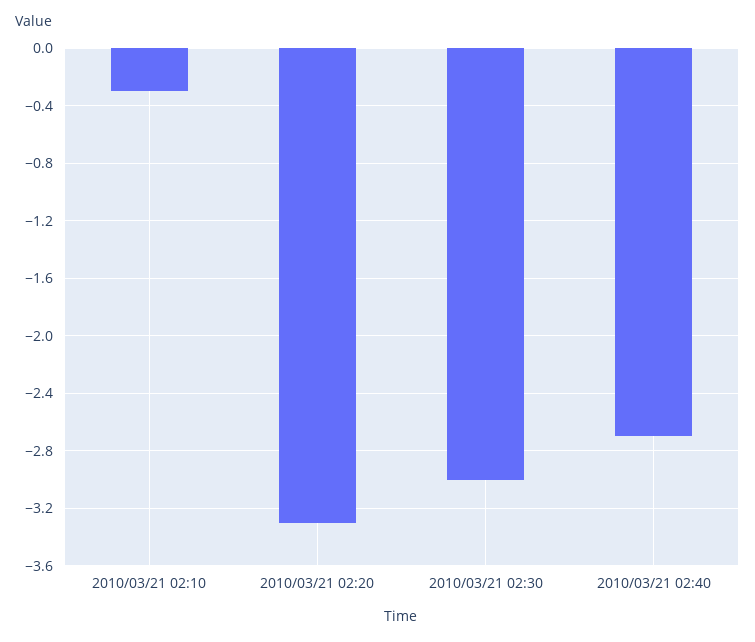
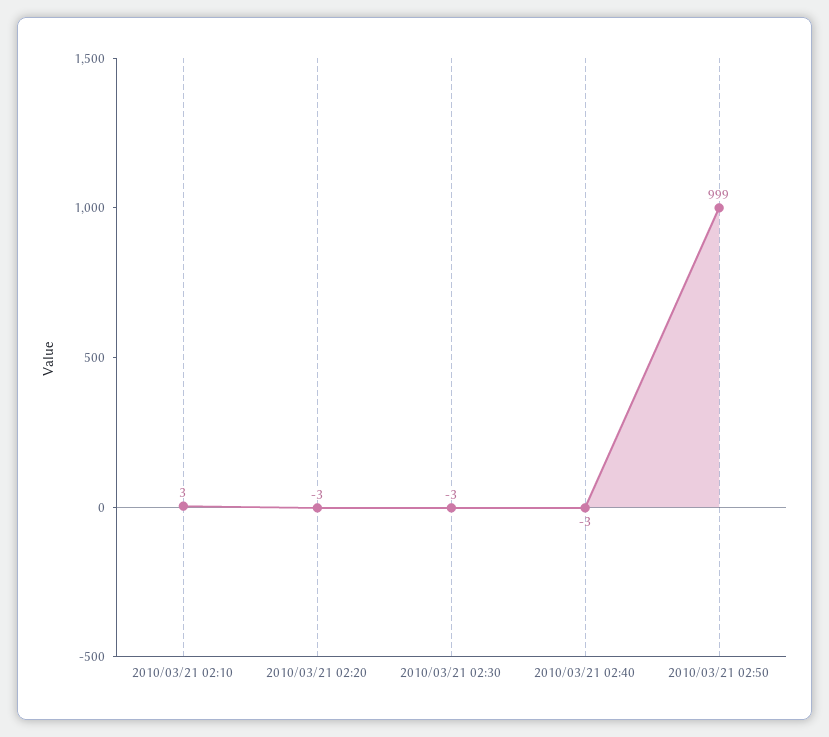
2010/03/21 02:10: -0.3 -> 3
2010/03/21 02:50: none -> 999

